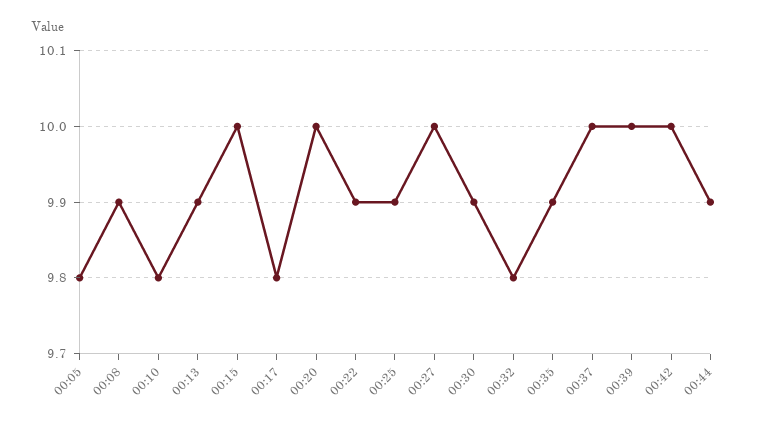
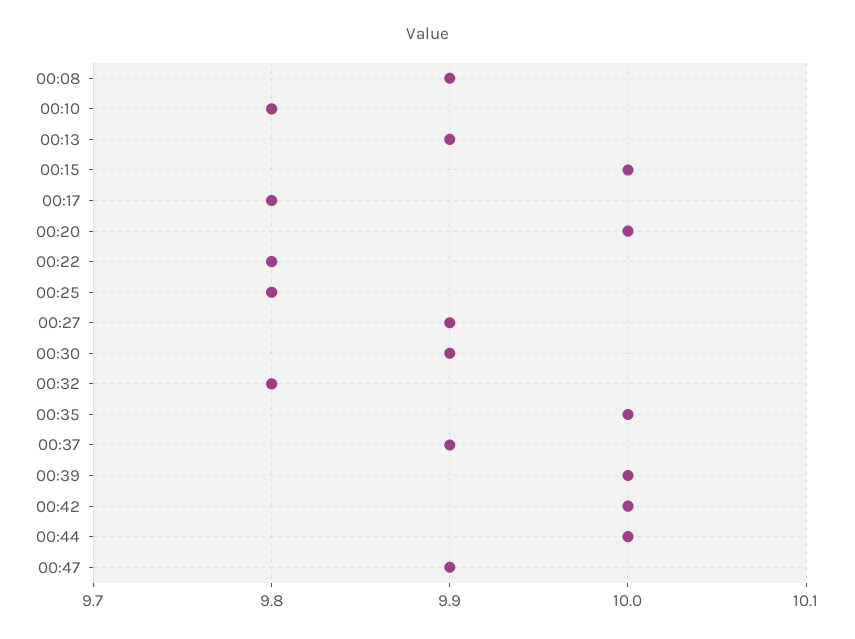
00:05: 9.8 -> none
00:22: 9.9 -> 9.8
00:25: 9.9 -> 9.8
00:27: 10 -> 9.9
00:35: 9.9 -> 10
00:37: 10 -> 9.9
00:44: 9.9 -> 10
00:47: none -> 9.9

